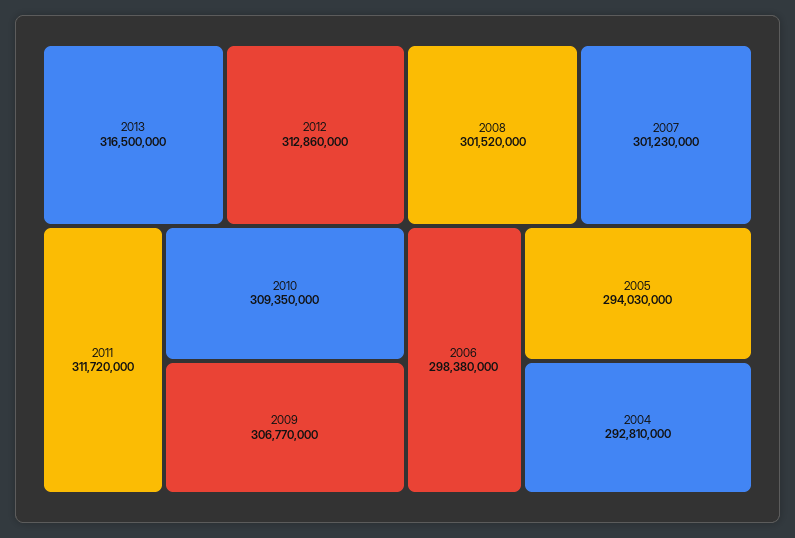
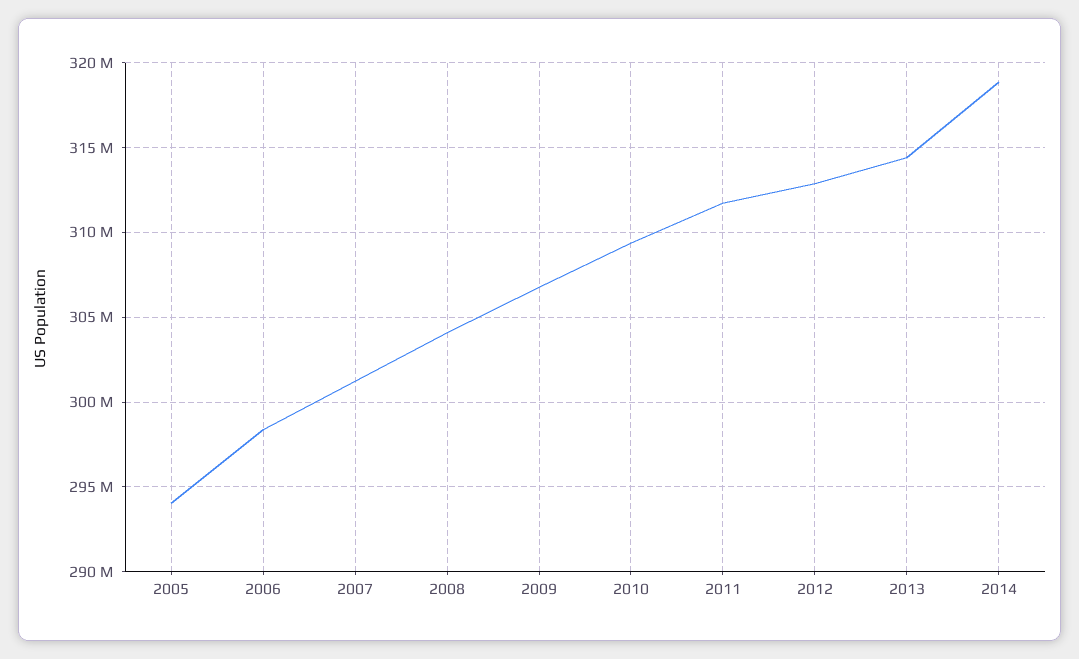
2013: 316500000 -> 314500000
2008: 301520000 -> 304000000
2004: 292810000 -> none
2014: none -> 319000000

